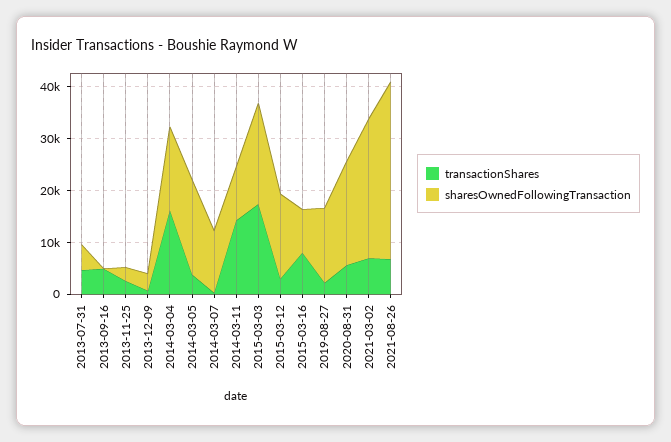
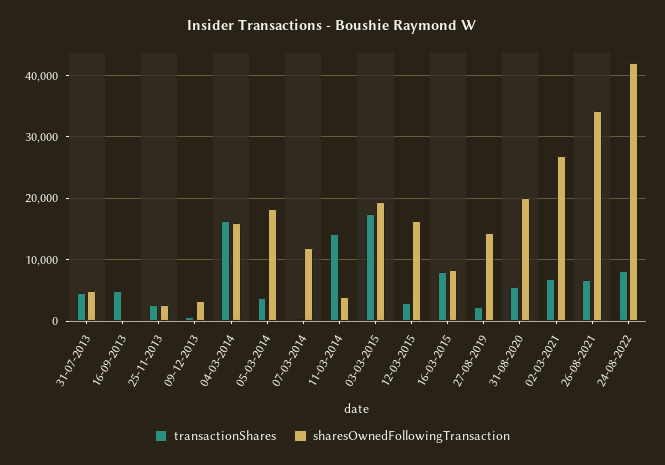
sharesOwnedFollowingTransaction, 2014-03-11: 10000 -> 4000
transactionShares, 24-08-2022: none -> 8000
sharesOwnedFollowingTransaction, 24-08-2022: none -> 42000

